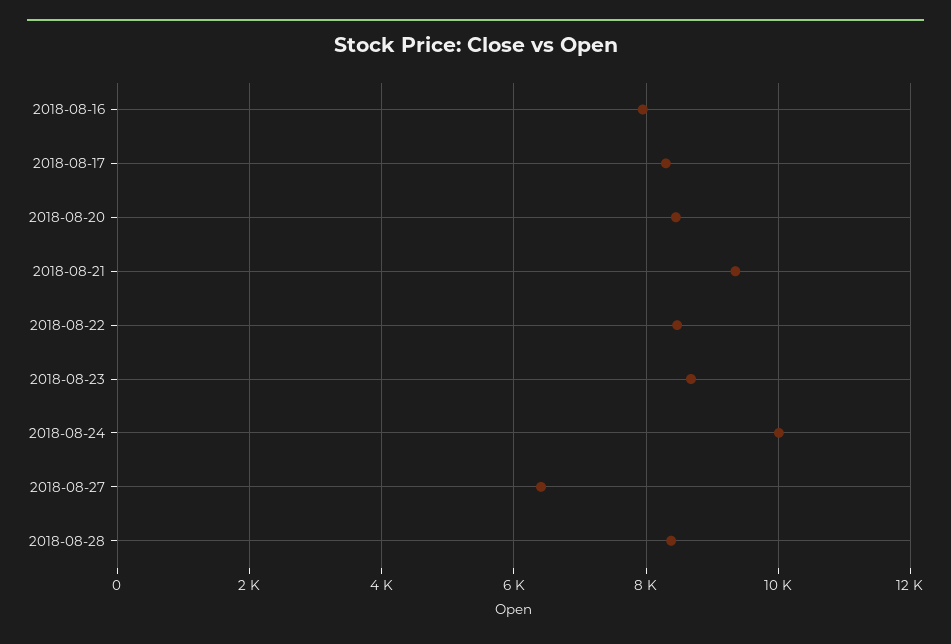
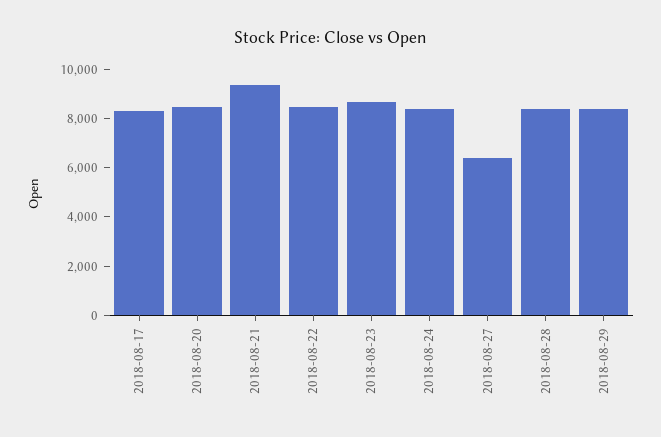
2018-08-16: 8000 -> none
2018-08-24: 10000 -> 8500
2018-08-29: none -> 8500

